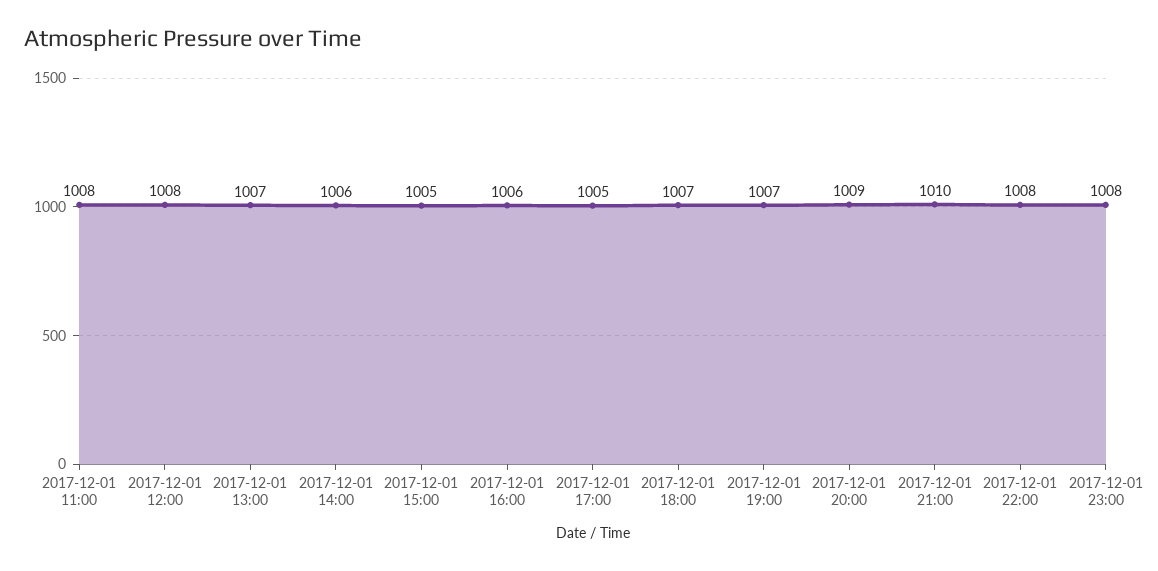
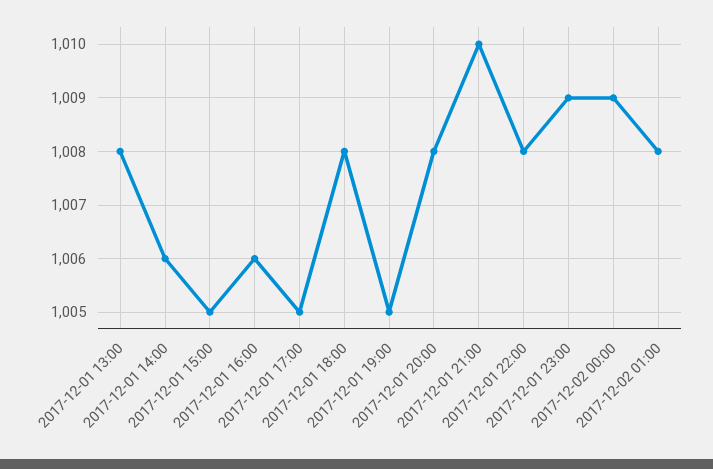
2017-12-01 11:00: 1008 -> none
2017-12-01 12:00: 1008 -> none
2017-12-01 13:00: 1007 -> 1008
2017-12-01 18:00: 1007 -> 1008
2017-12-01 19:00: 1007 -> 1005
2017-12-01 20:00: 1009 -> 1008
2017-12-01 23:00: 1008 -> 1009
2017-12-02 00:00: none -> 1009
2017-12-02 01:00: none -> 1008

